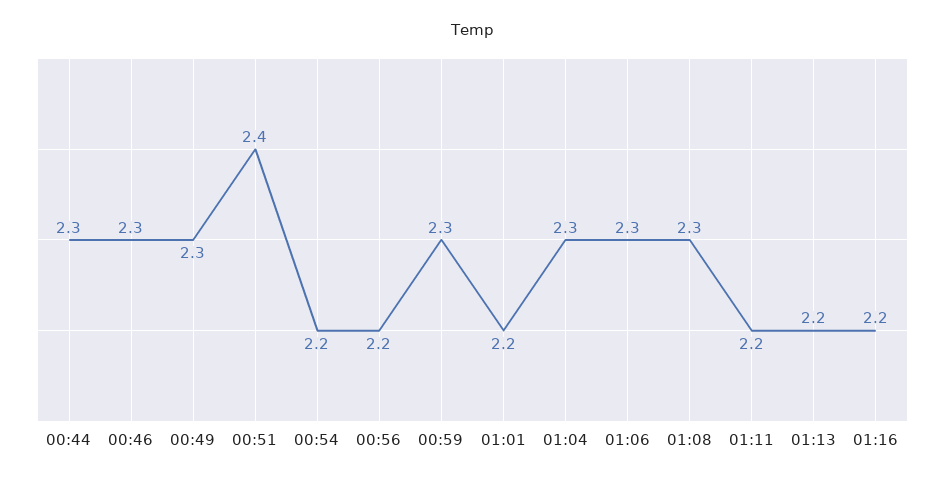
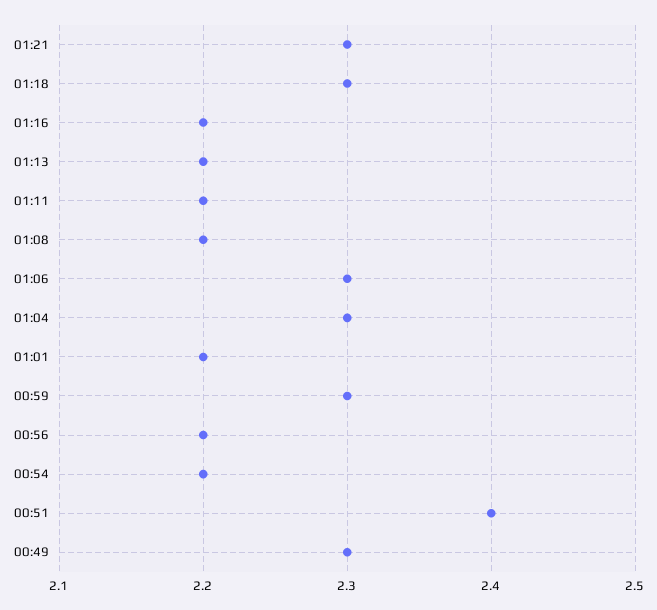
00:44: 2.3 -> none
00:46: 2.3 -> none
01:08: 2.3 -> 2.2
01:21: none -> 2.3
01:18: none -> 2.3

